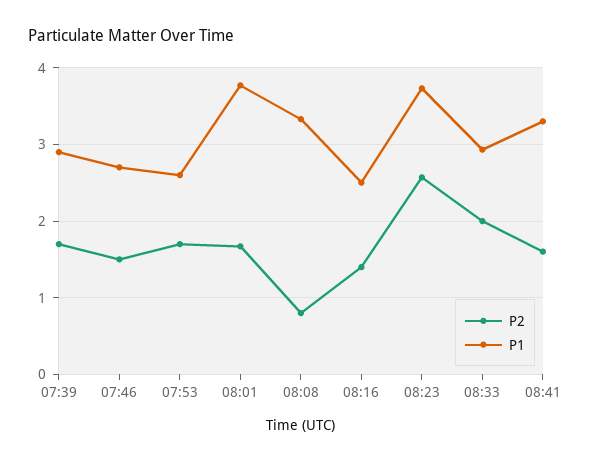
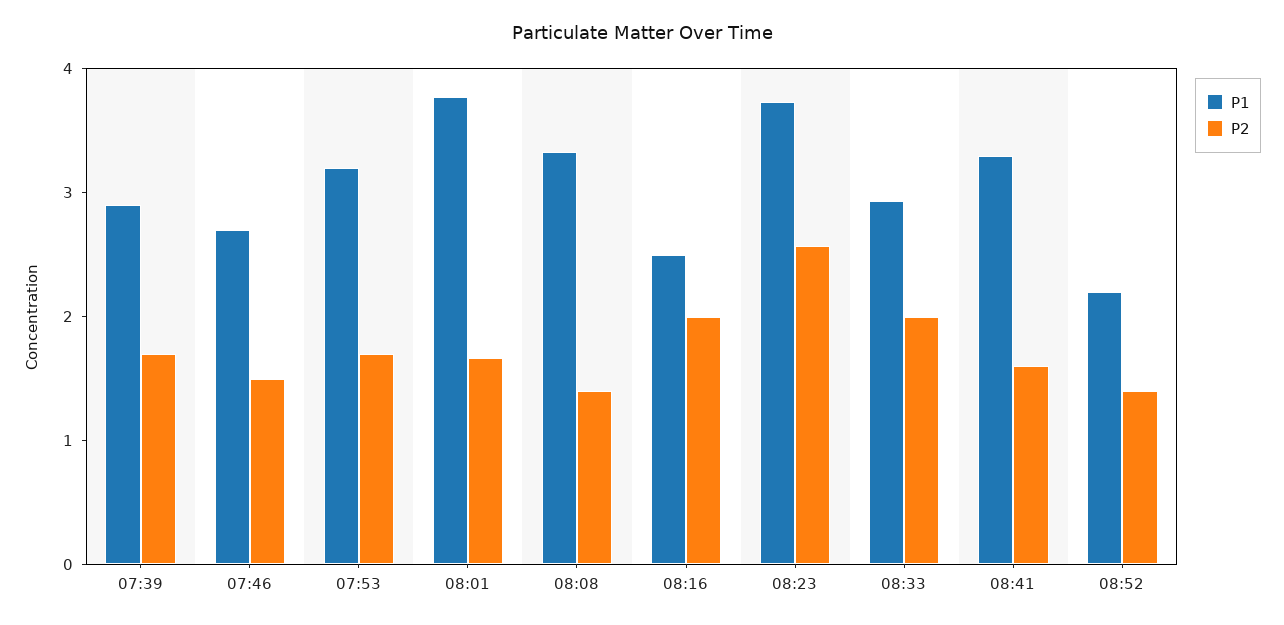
P1, 07:53: 2.6 -> 3.2
P2, 08:08: 0.8 -> 1.4
P2, 08:16: 1.4 -> 2
P1, 08:52: none -> 2.2
P2, 08:52: none -> 1.4

